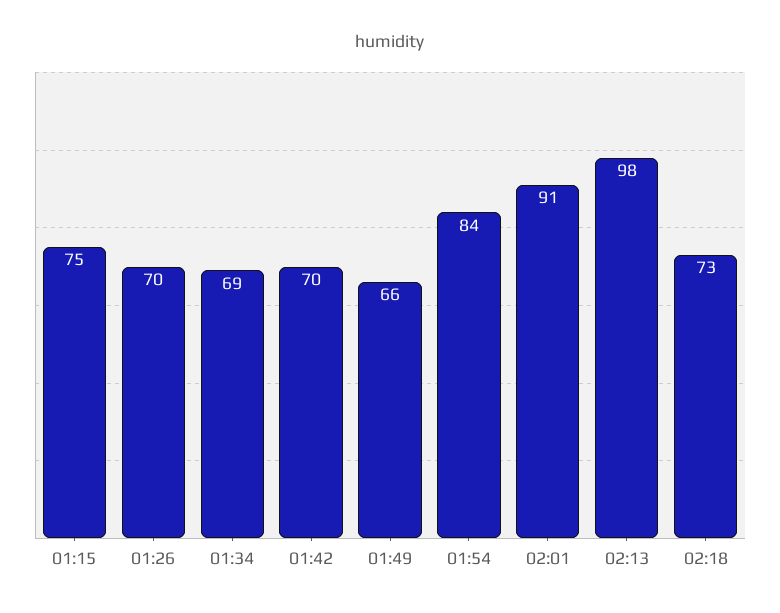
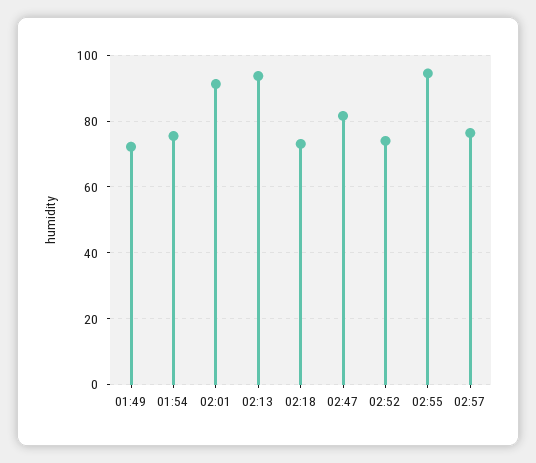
01:15: 75 -> none
01:26: 70 -> none
01:34: 69 -> none
01:42: 70 -> none
01:49: 66 -> 72
01:54: 84 -> 76
02:13: 98 -> 94
02:47: none -> 82
02:52: none -> 74
02:55: none -> 94
02:57: none -> 76

